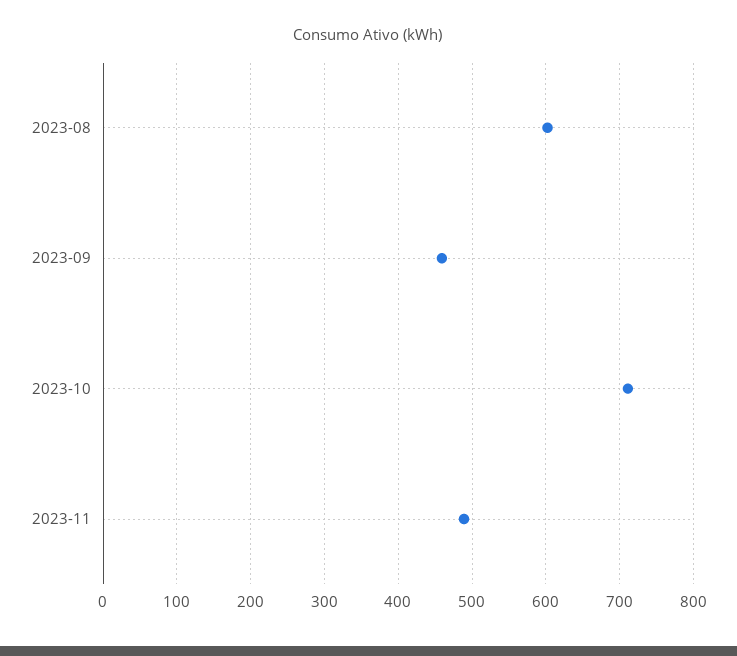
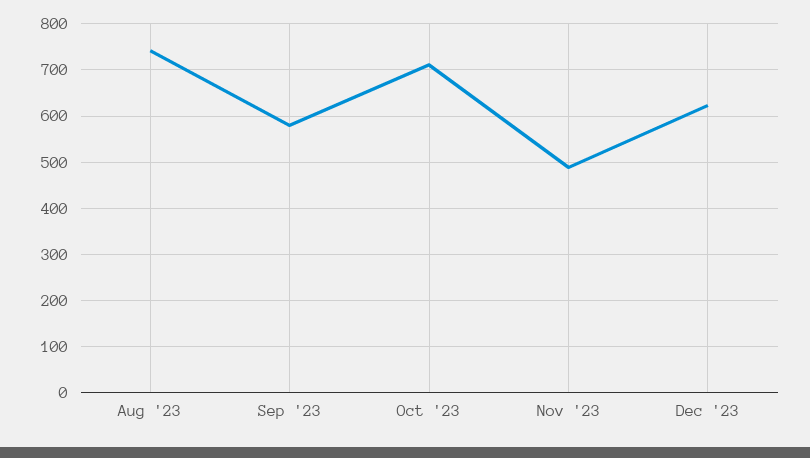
2023-08: 600 -> 740
2023-09: 460 -> 580
Dec '23: none -> 620

